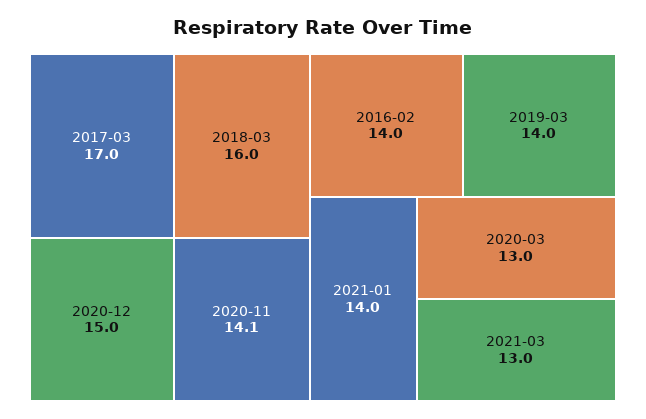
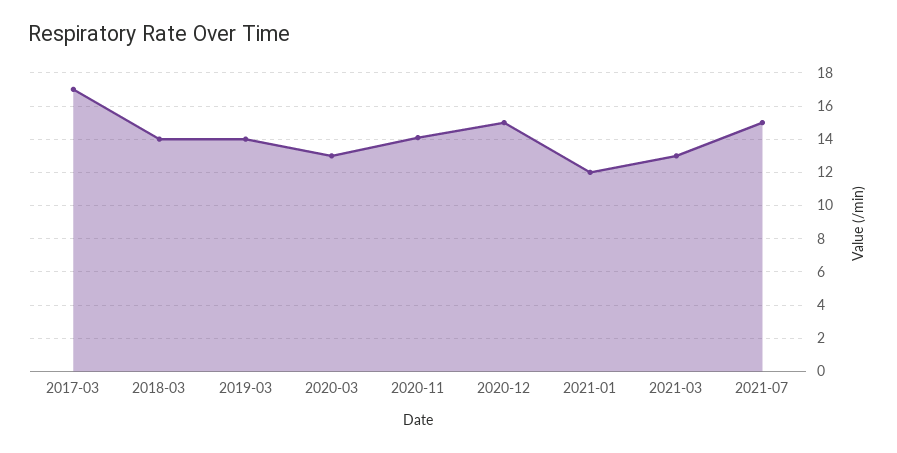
2018-03: 16 -> 14
2016-02: 14 -> none
2021-01: 14 -> 12
2021-07: none -> 15

